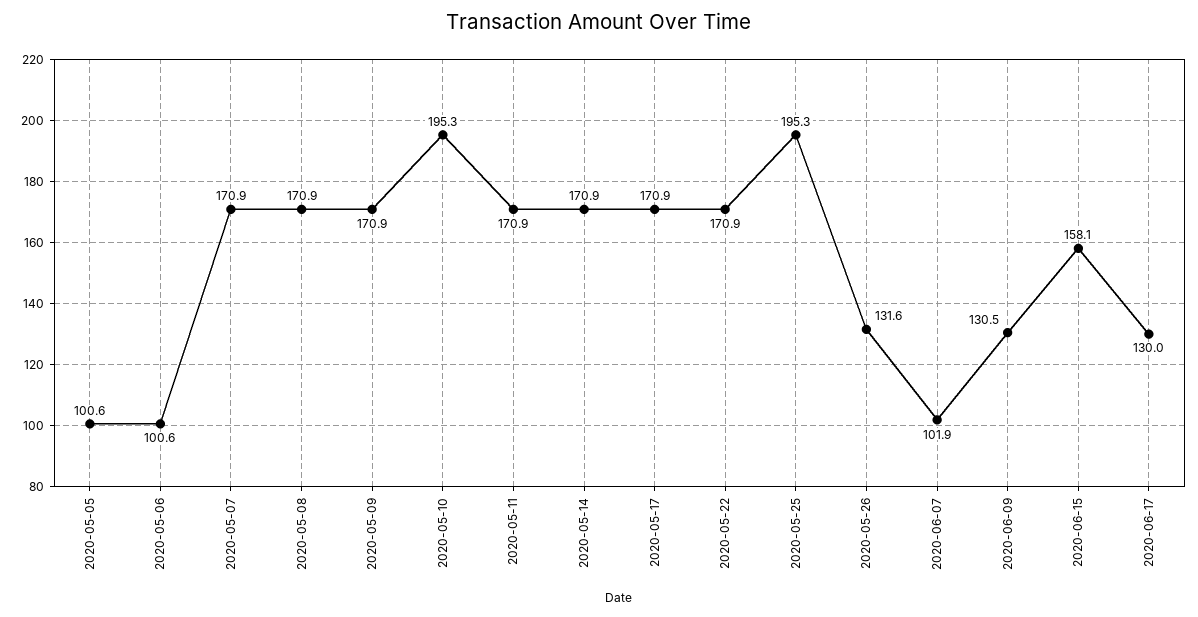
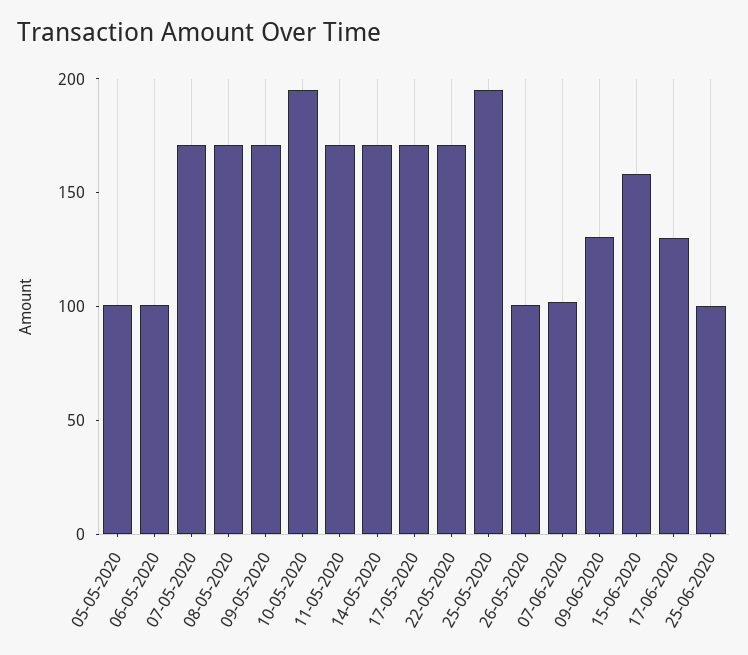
2020-05-26: 131.6 -> 100
25-06-2020: none -> 100

